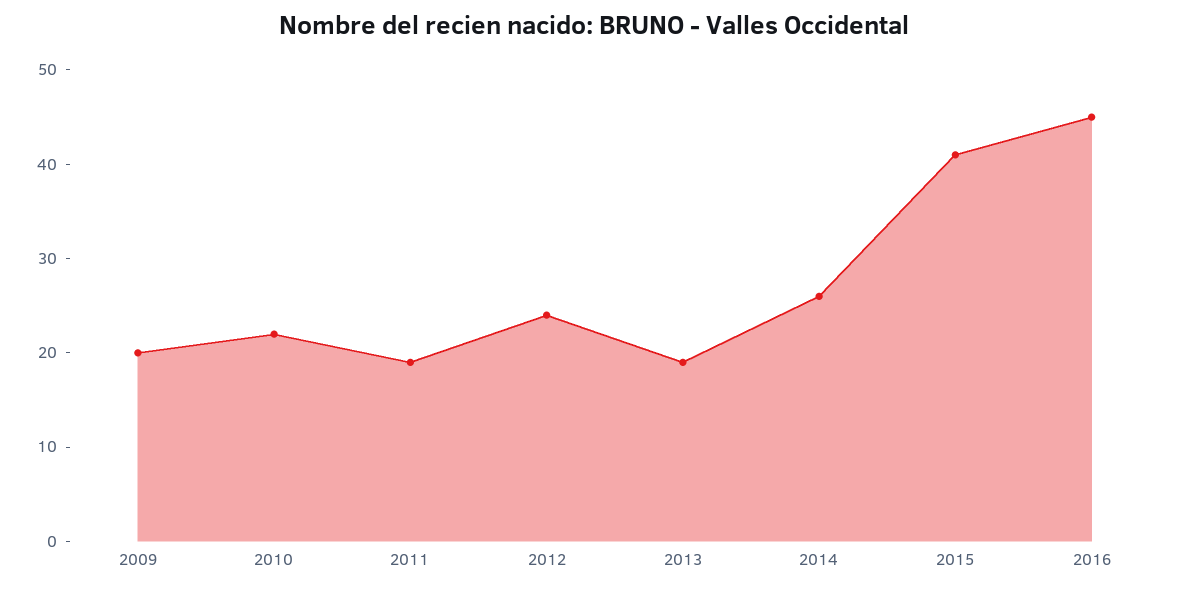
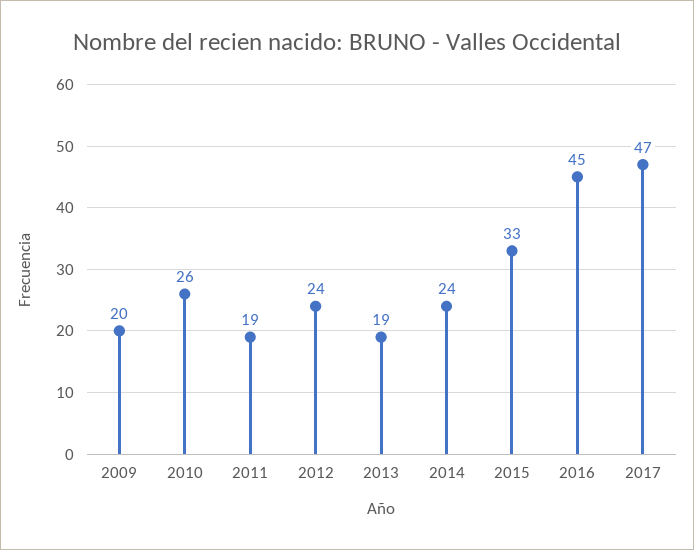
2010: 22 -> 26
2014: 26 -> 24
2015: 41 -> 33
2017: none -> 47

